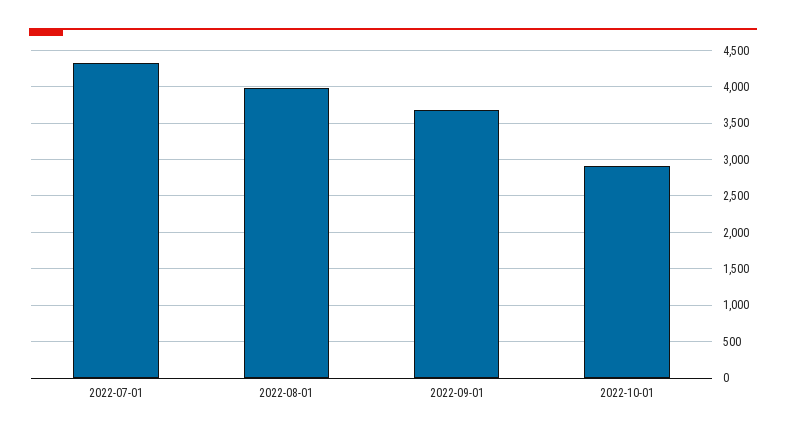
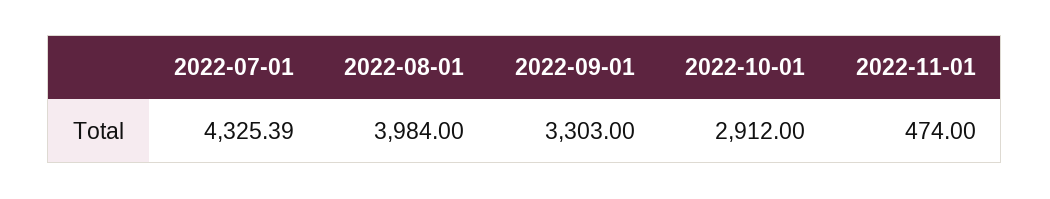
2022-09-01: 3700 -> 3303
2022-11-01: none -> 474

